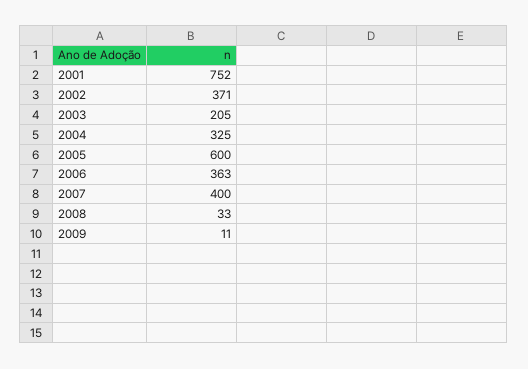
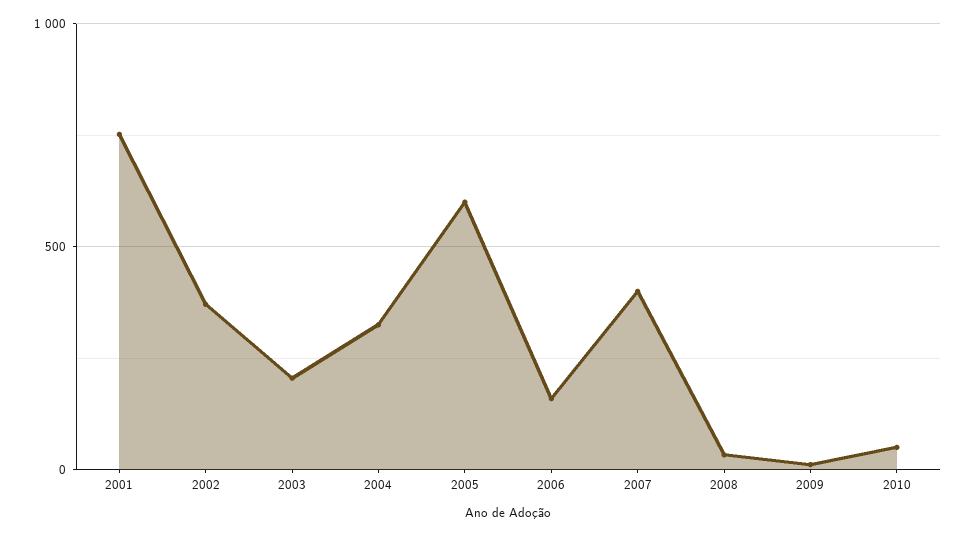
2006: 363 -> 150
2010: none -> 50

